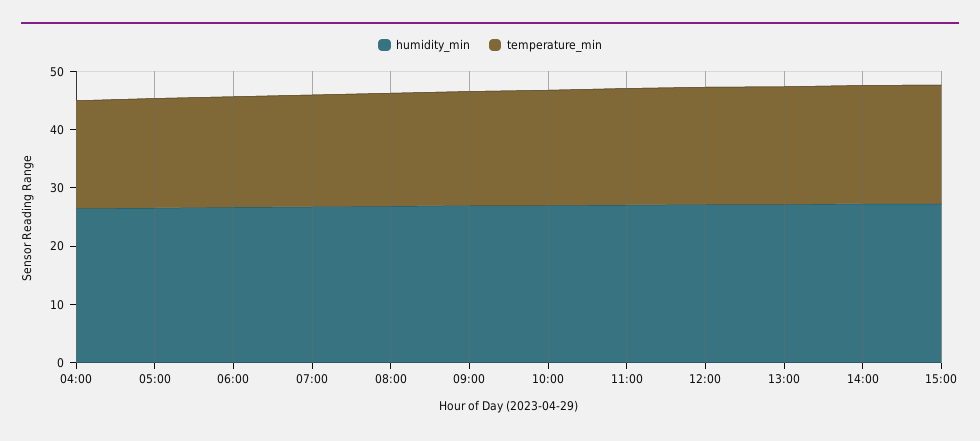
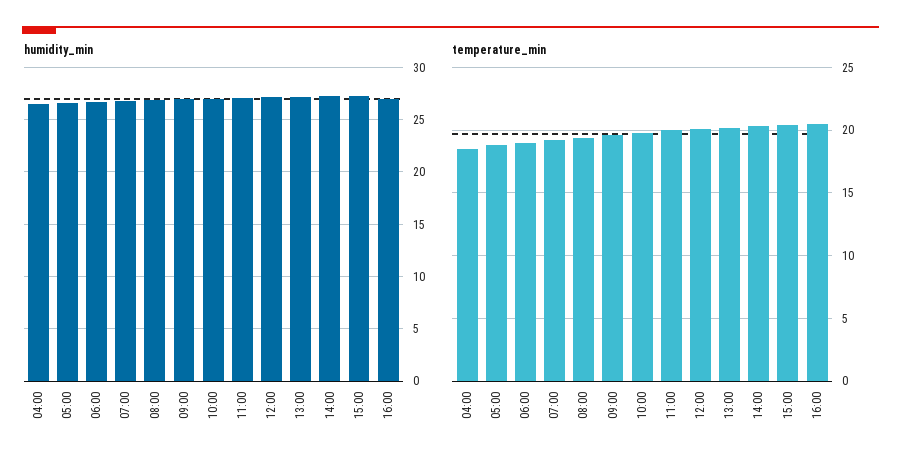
humidity_min, 16:00: none -> 27
temperature_min, 16:00: none -> 20.5

